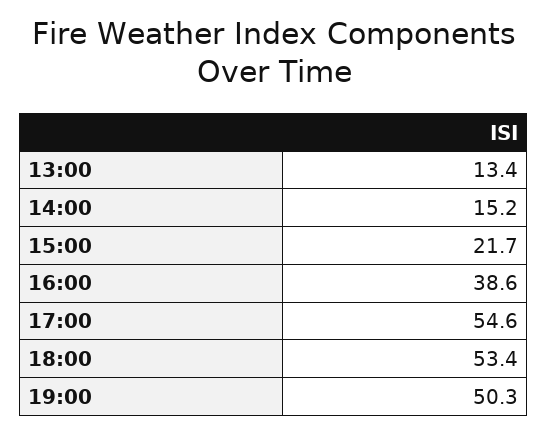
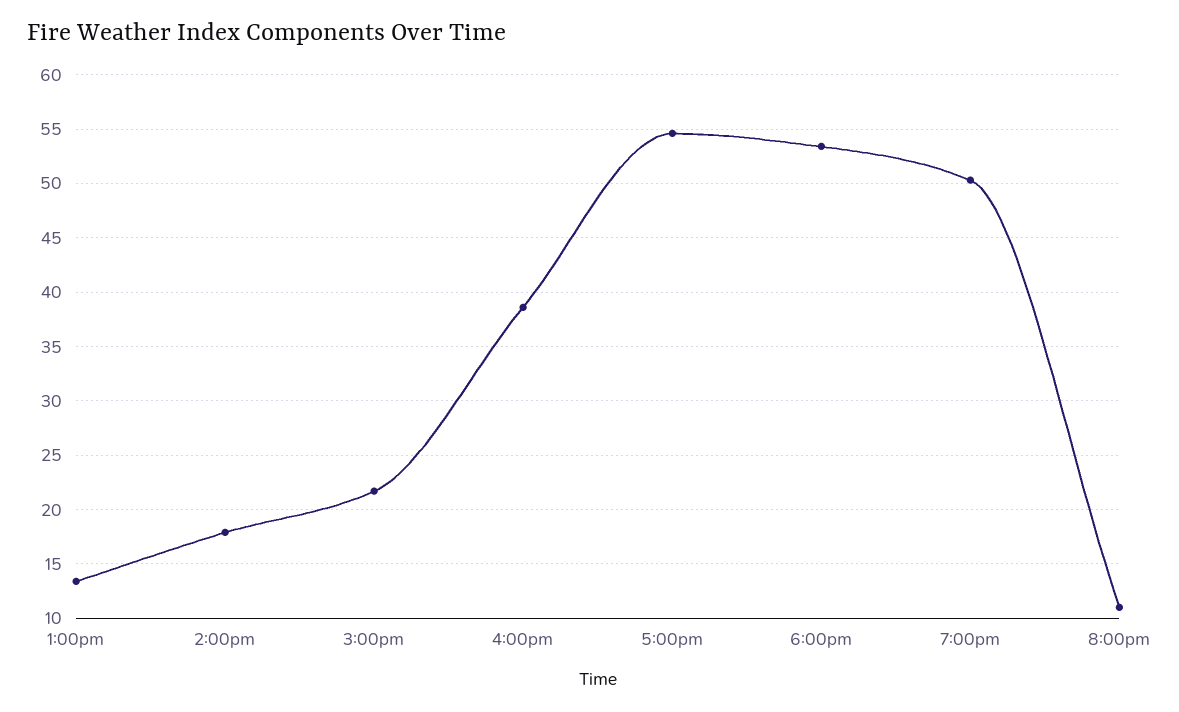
14:00: 15.2 -> 18
8:00pm: none -> 11

